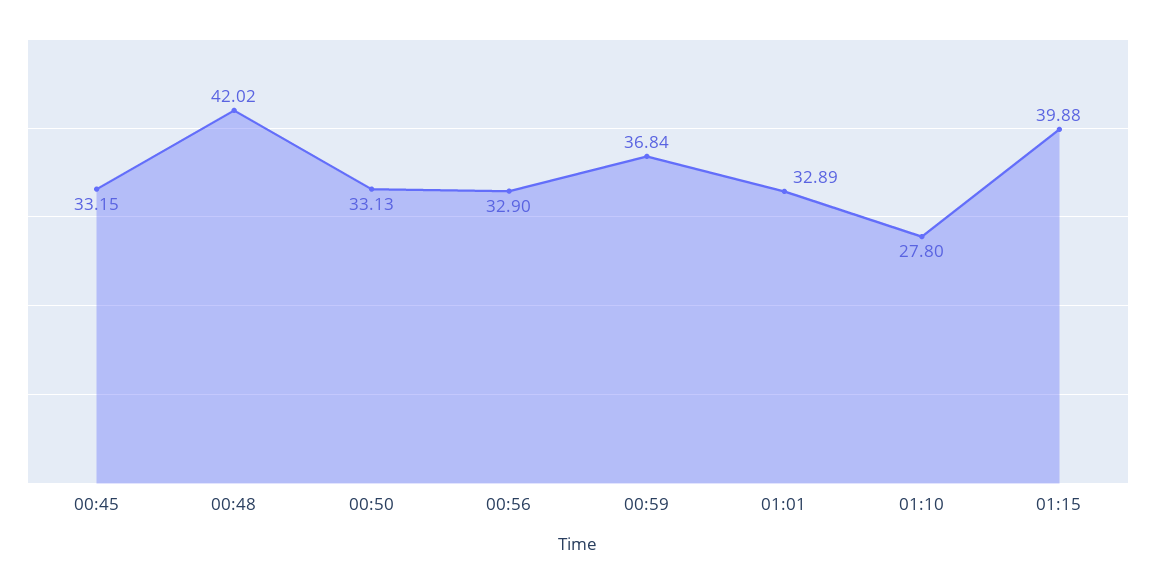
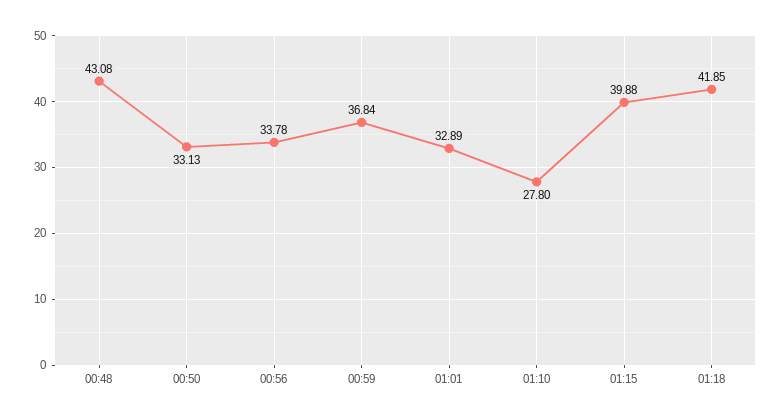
00:45: 33.15 -> none
00:48: 42.02 -> 43.08
00:56: 32.9 -> 33.78
01:18: none -> 41.85

